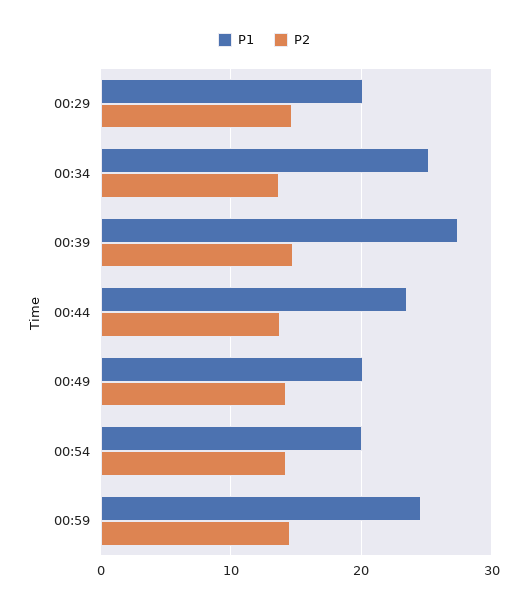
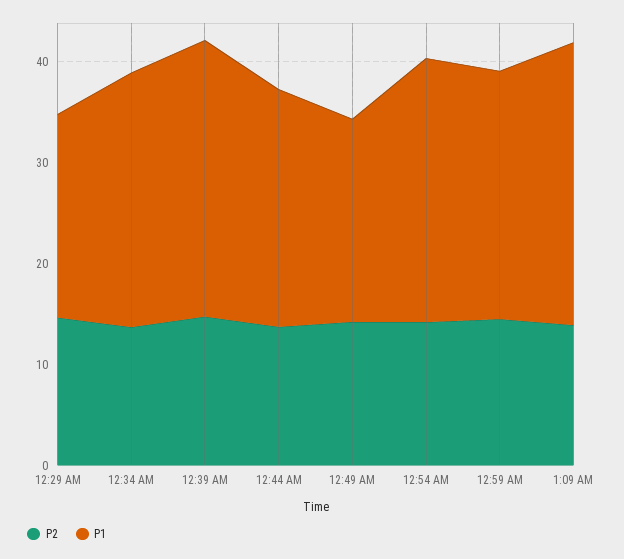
P1, 00:54: 20 -> 26
P2, 1:09 AM: none -> 14
P1, 1:09 AM: none -> 28

